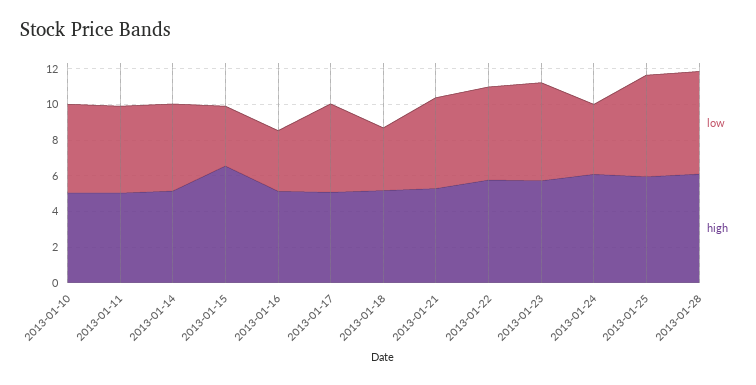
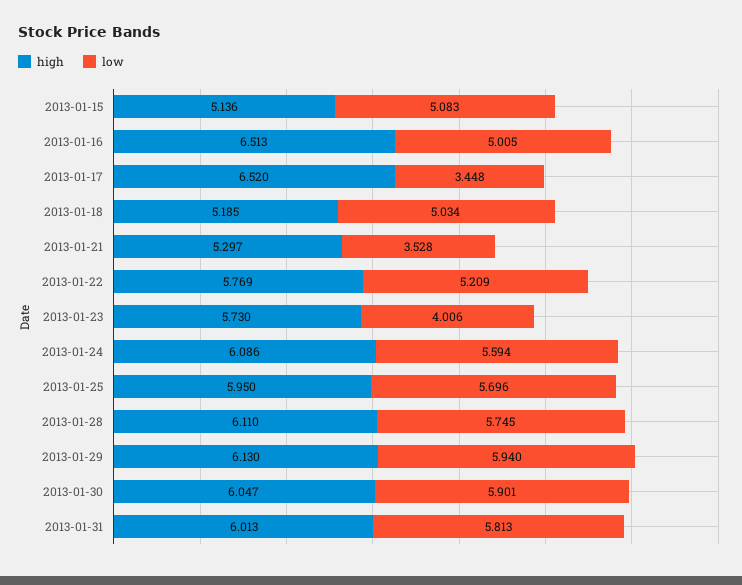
low, 2013-01-10: 5 -> none
high, 2013-01-10: 5 -> none
low, 2013-01-11: 5 -> none
high, 2013-01-11: 5 -> none
low, 2013-01-14: 5 -> none
high, 2013-01-14: 5 -> none
low, 2013-01-15: 3.5 -> 5.083
high, 2013-01-15: 6.5 -> 5.136
low, 2013-01-16: 3.5 -> 5.005
high, 2013-01-16: 5 -> 6.513
low, 2013-01-17: 5 -> 3.448
high, 2013-01-17: 5 -> 6.52
low, 2013-01-18: 3.5 -> 5.034
low, 2013-01-21: 5 -> 3.528
low, 2013-01-23: 5.5 -> 4.006
low, 2013-01-24: 4 -> 5.594
high, 2013-01-29: none -> 6.13
low, 2013-01-29: none -> 5.94
high, 2013-01-30: none -> 6.047
low, 2013-01-30: none -> 5.901
high, 2013-01-31: none -> 6.013
low, 2013-01-31: none -> 5.813

